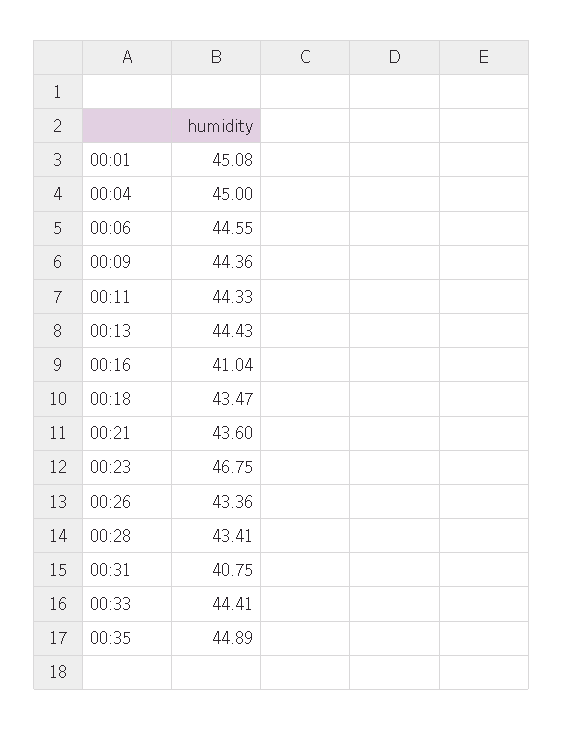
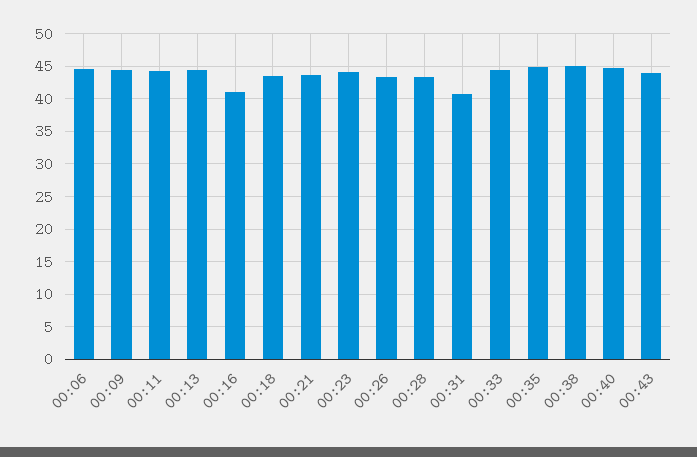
00:01: 45.08 -> none
00:04: 45 -> none
00:23: 46.75 -> 44
00:38: none -> 45
00:40: none -> 45
00:43: none -> 44

